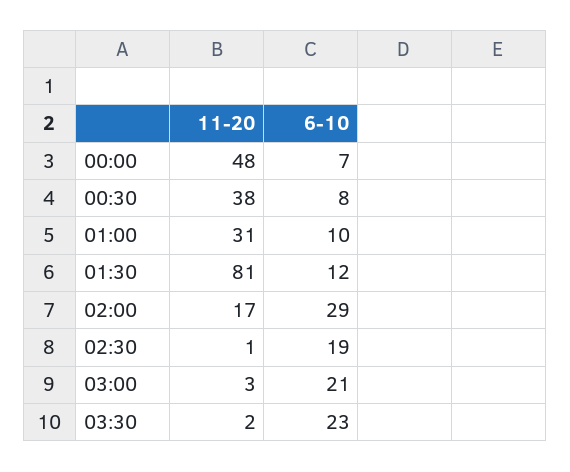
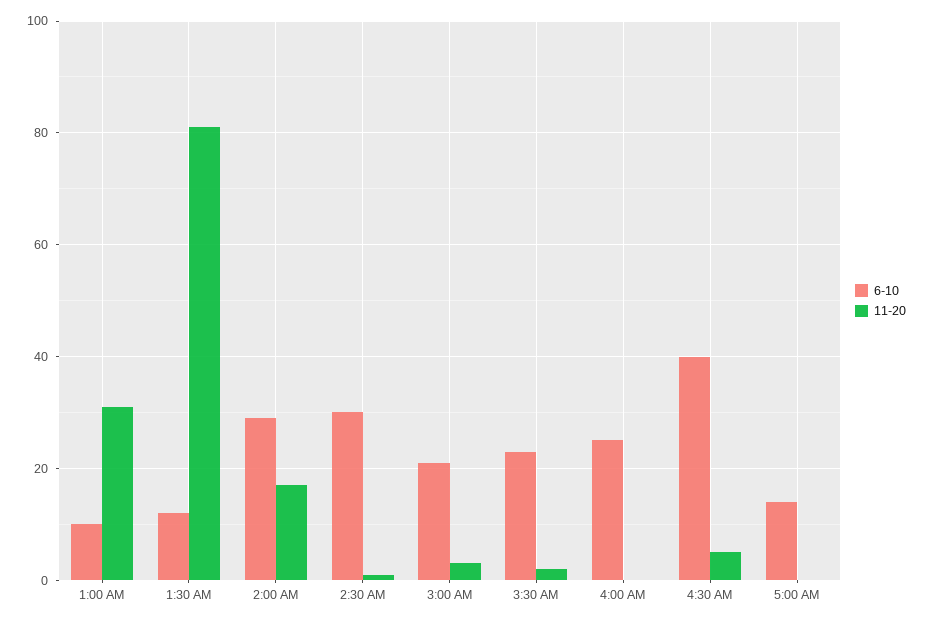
11-20, 00:00: 48 -> none
6-10, 00:00: 7 -> none
11-20, 00:30: 38 -> none
6-10, 00:30: 8 -> none
6-10, 02:30: 19 -> 30
6-10, 4:00 AM: none -> 25
11-20, 4:00 AM: none -> 0
6-10, 4:30 AM: none -> 40
11-20, 4:30 AM: none -> 5
6-10, 5:00 AM: none -> 15
11-20, 5:00 AM: none -> 0

